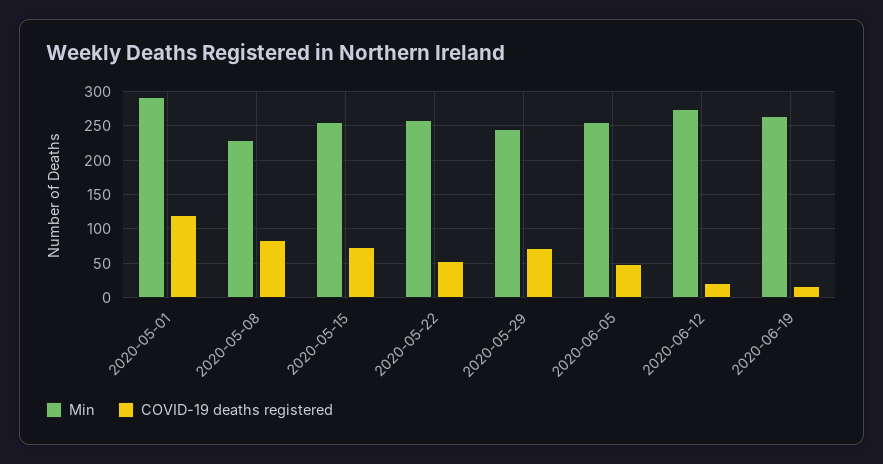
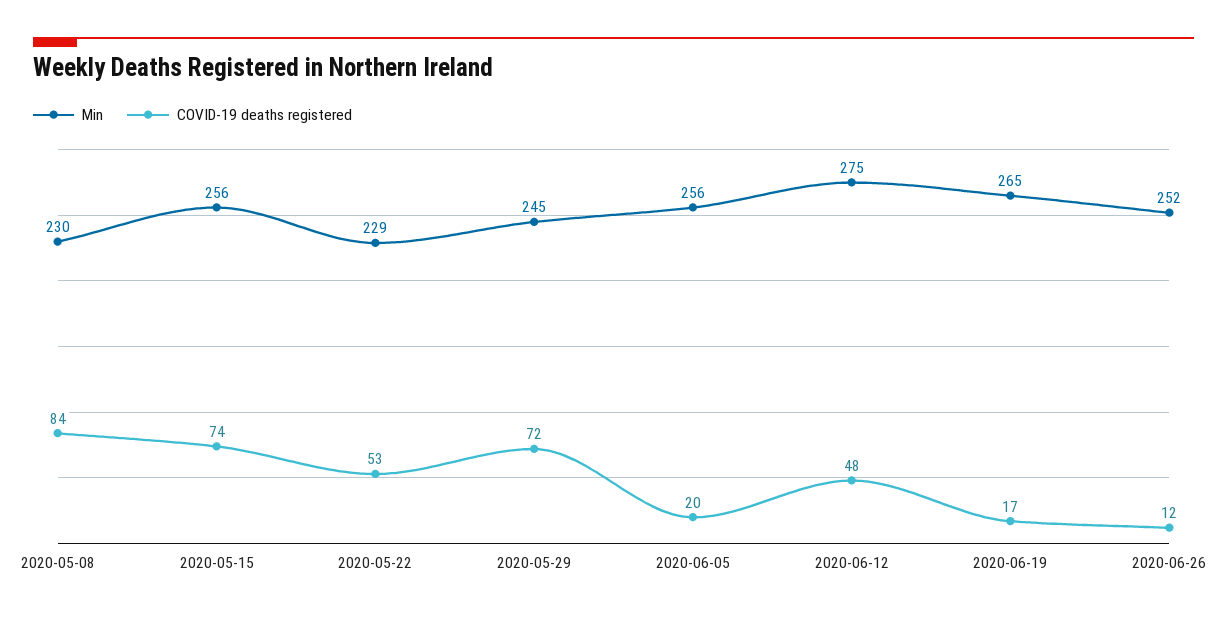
Min, 2020-05-01: 290 -> none
COVID-19 deaths registered, 2020-05-01: 120 -> none
Min, 2020-05-22: 260 -> 229
COVID-19 deaths registered, 2020-06-05: 50 -> 20
COVID-19 deaths registered, 2020-06-12: 20 -> 48
Min, 2020-06-26: none -> 252
COVID-19 deaths registered, 2020-06-26: none -> 12

